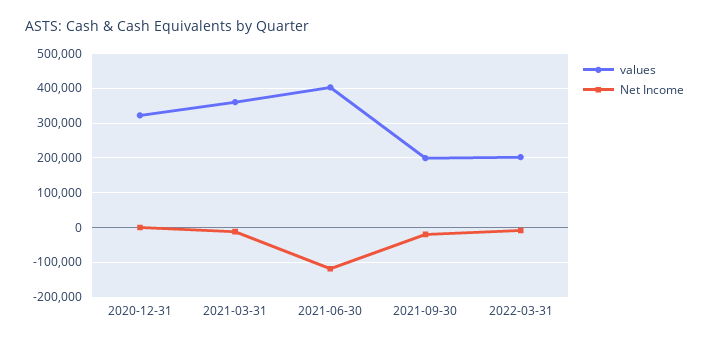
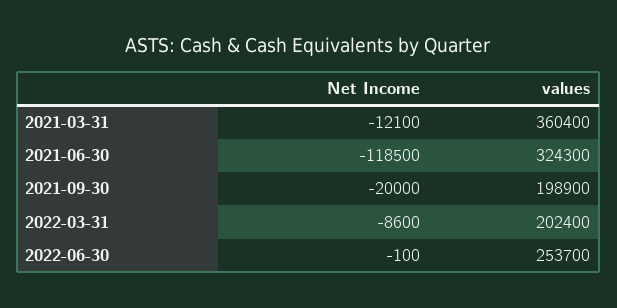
values, 2020-12-31: 320000 -> none
Net Income, 2020-12-31: 0 -> none
values, 2021-06-30: 400000 -> 324300
Net Income, 2022-06-30: none -> -100
values, 2022-06-30: none -> 253700

